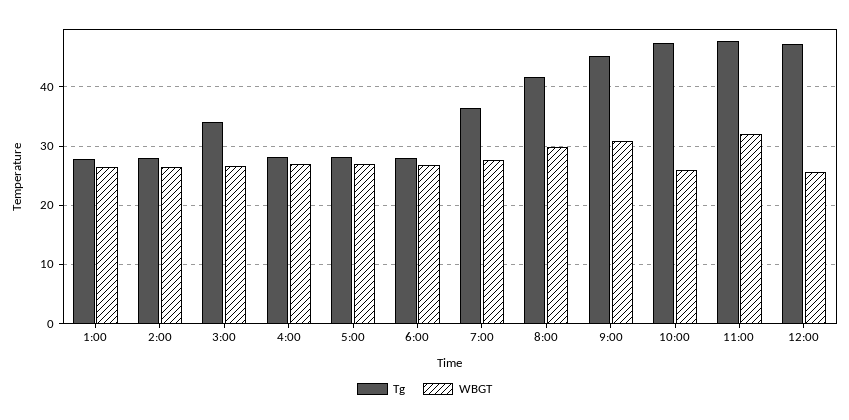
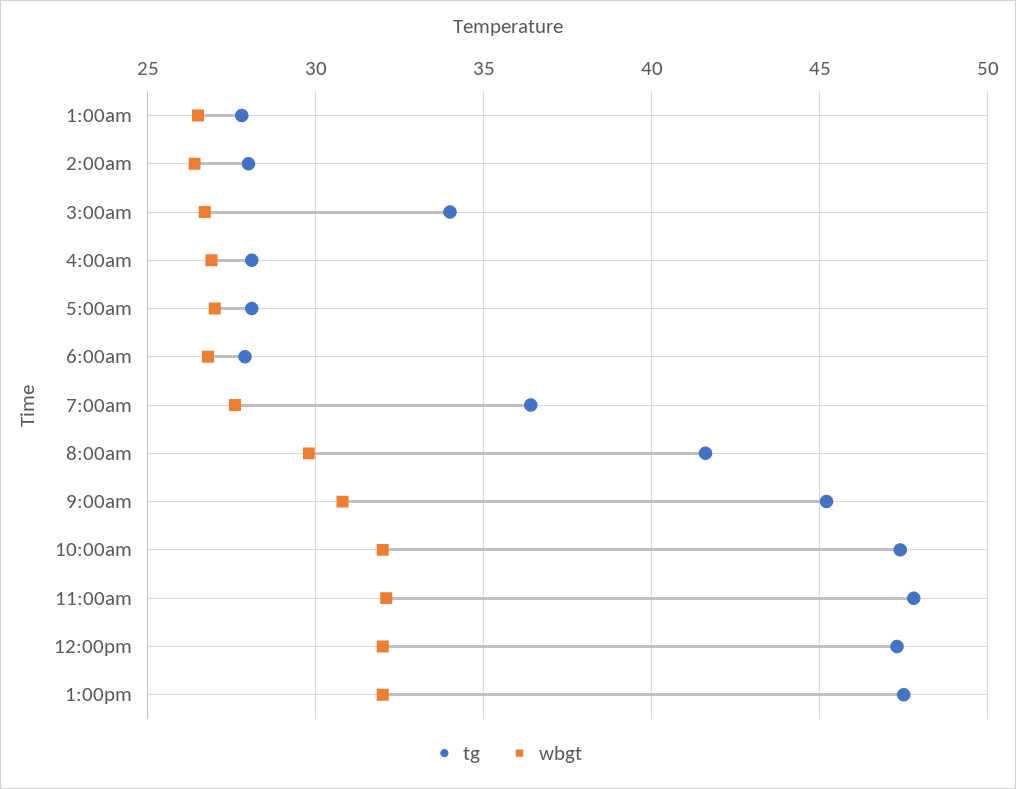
WBGT, 10:00: 26 -> 32
WBGT, 12:00: 26 -> 32
Tg, 1:00pm: none -> 47.5
WBGT, 1:00pm: none -> 32

